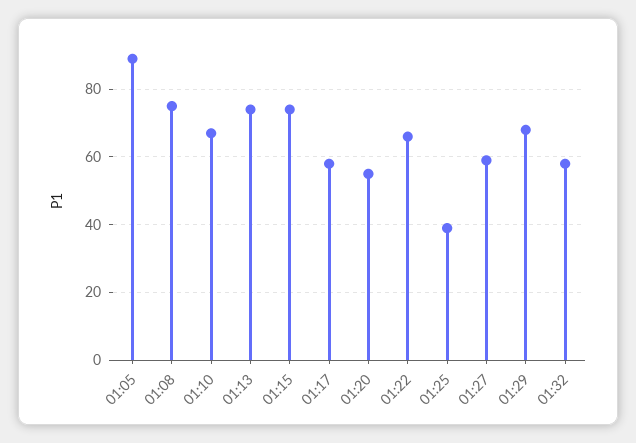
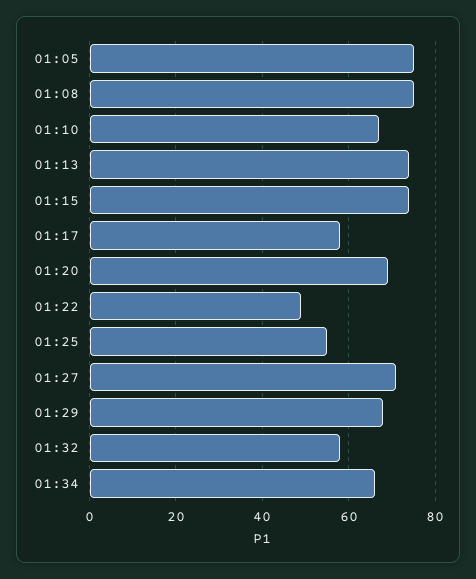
01:05: 90 -> 75
01:20: 55 -> 70
01:22: 65 -> 50
01:25: 40 -> 55
01:27: 60 -> 70
01:34: none -> 65

